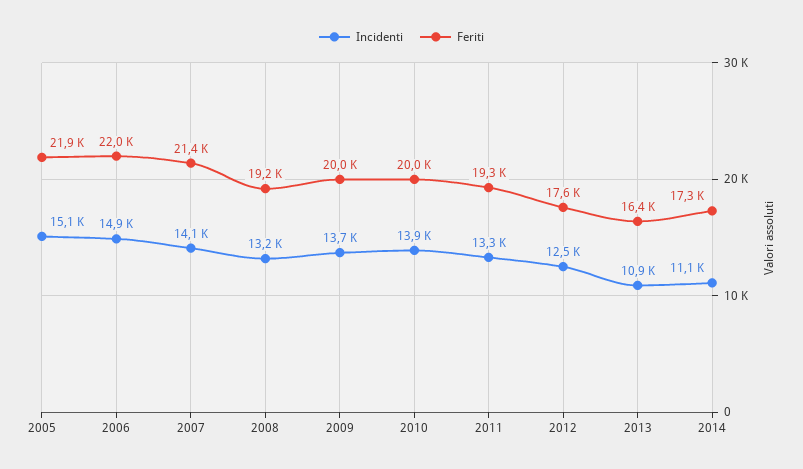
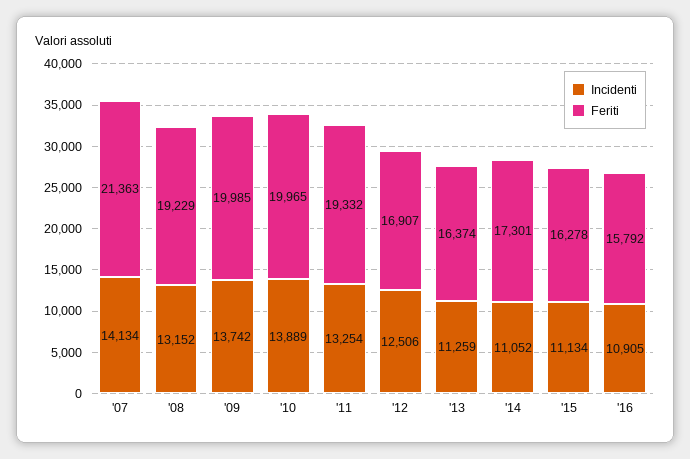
Incidenti, 2005: 15100 -> none
Feriti, 2005: 21900 -> none
Incidenti, 2006: 14900 -> none
Feriti, 2006: 22000 -> none
Feriti, 2012: 17600 -> 16907
Incidenti, 2013: 10900 -> 11259
Incidenti, '15: none -> 11134
Feriti, '15: none -> 16278
Incidenti, '16: none -> 10905
Feriti, '16: none -> 15792

